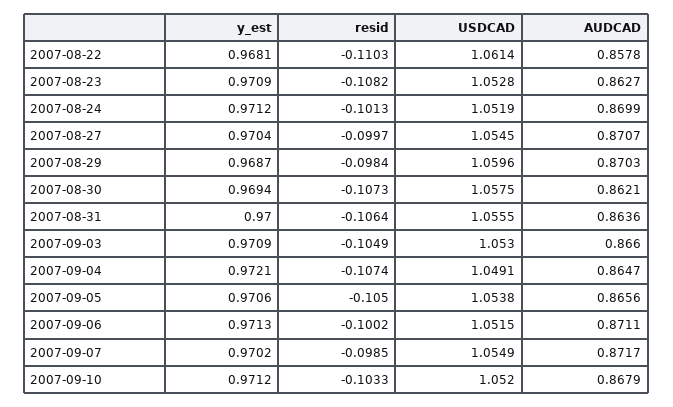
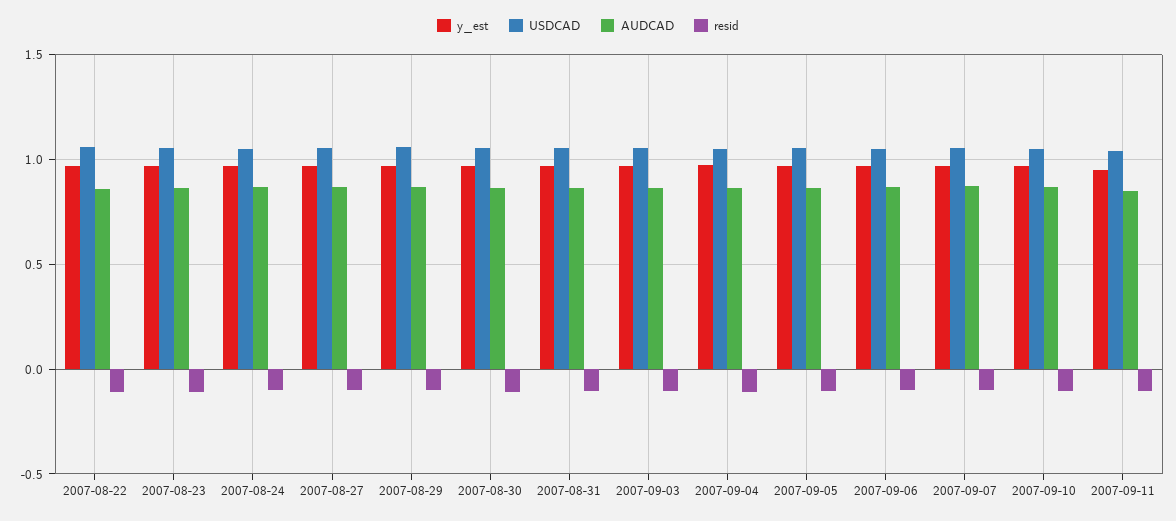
y_est, 2007-09-11: none -> 0.95
USDCAD, 2007-09-11: none -> 1.05
AUDCAD, 2007-09-11: none -> 0.85
resid, 2007-09-11: none -> -0.1

